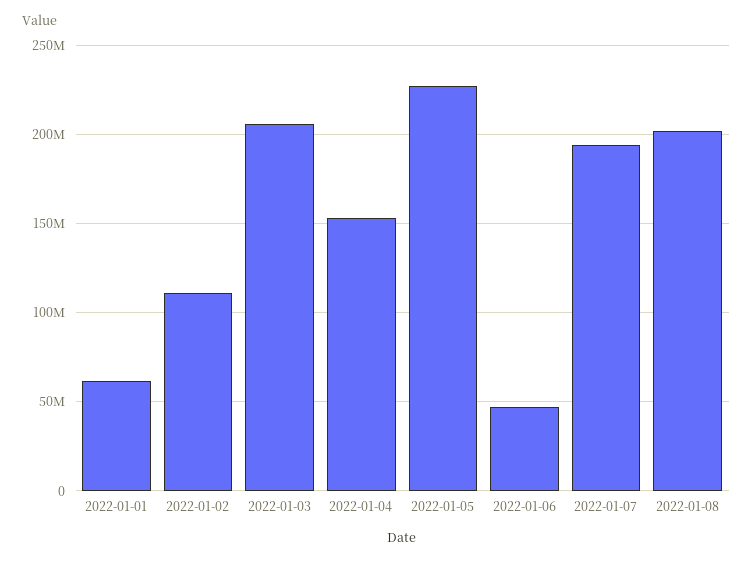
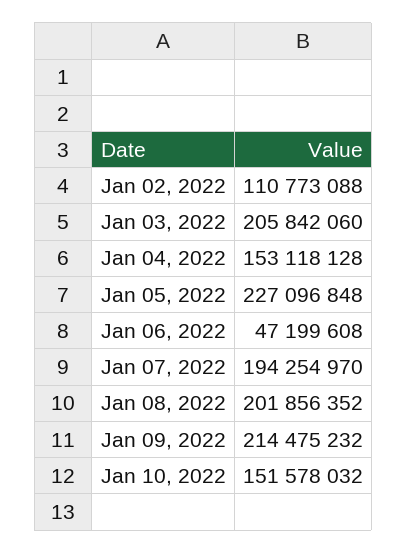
2022-01-01: 60000000 -> none
Jan 09, 2022: none -> 214475232
Jan 10, 2022: none -> 151578032

